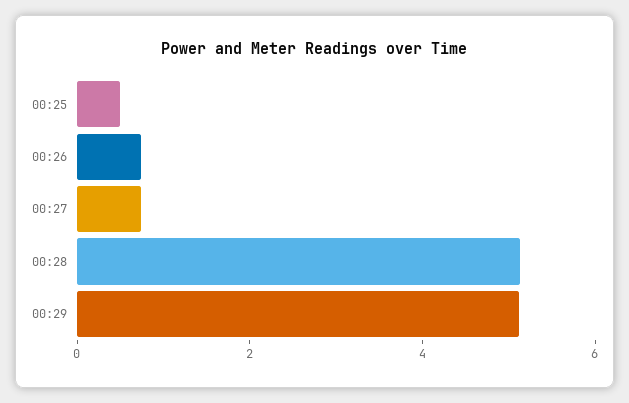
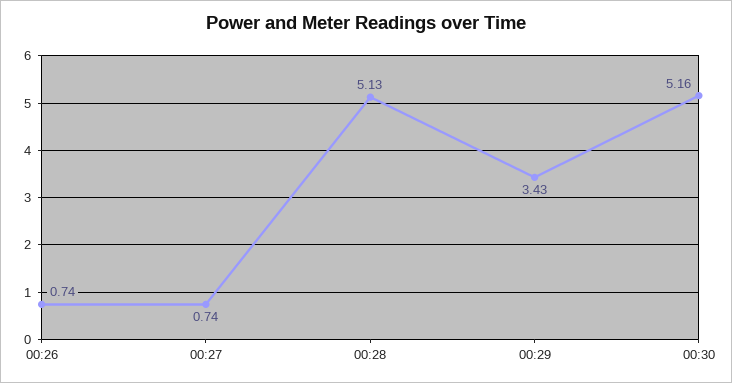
00:25: 0.5 -> none
00:29: 5 -> 3.43
00:30: none -> 5.16

